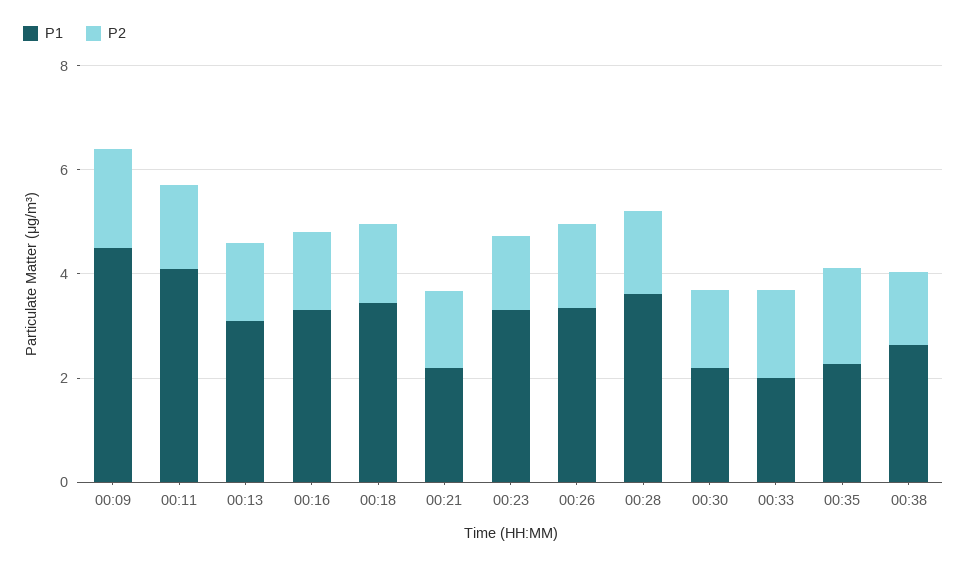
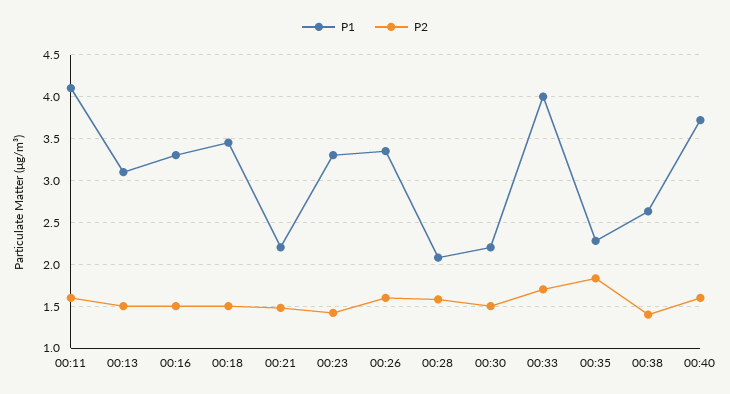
P1, 00:09: 4.5 -> none
P2, 00:09: 2 -> none
P1, 00:28: 3.5 -> 2.1
P1, 00:33: 2 -> 4
P1, 00:40: none -> 3.7
P2, 00:40: none -> 1.6

